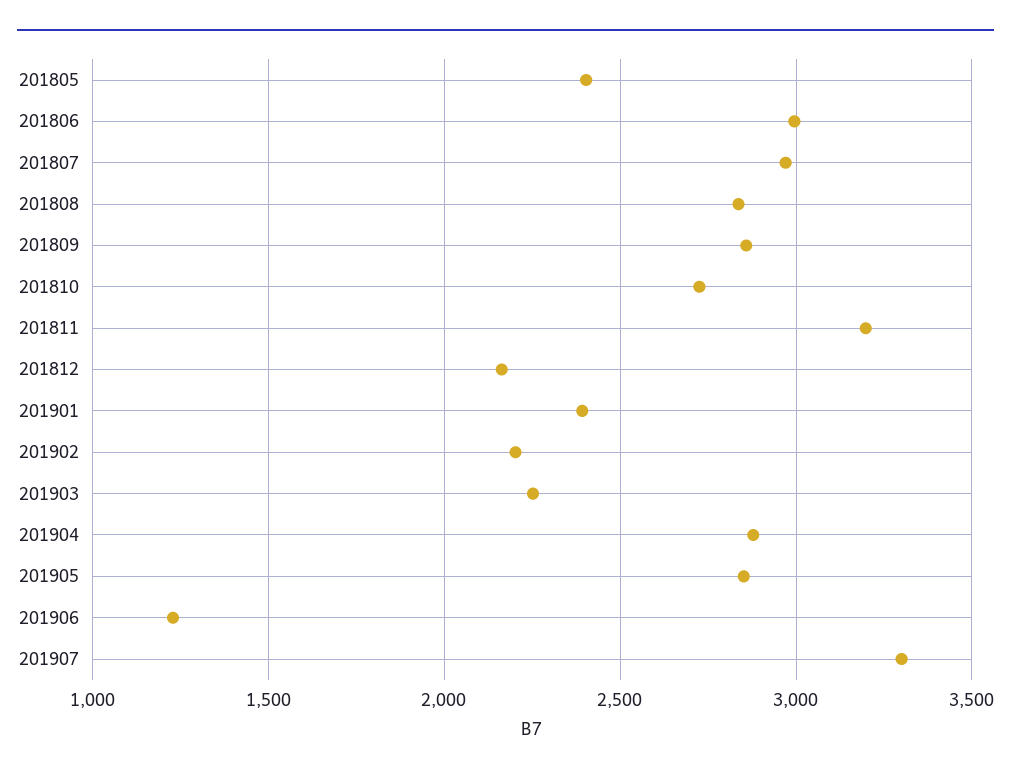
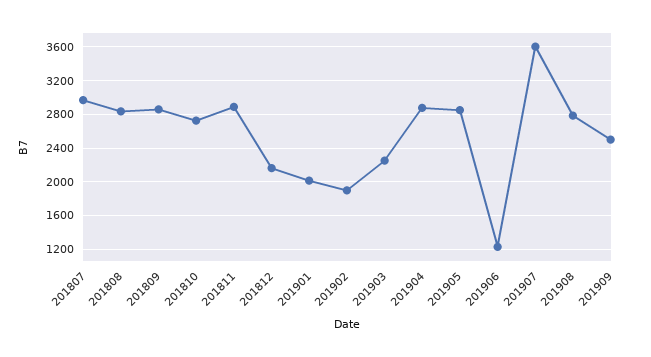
201805: 2400 -> none
201806: 3000 -> none
201811: 3200 -> 2900
201901: 2400 -> 2000
201902: 2200 -> 1900
201907: 3300 -> 3600
201908: none -> 2800
201909: none -> 2500

